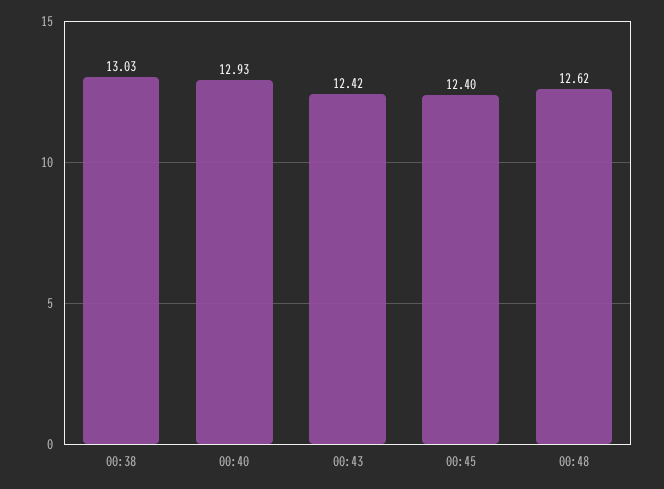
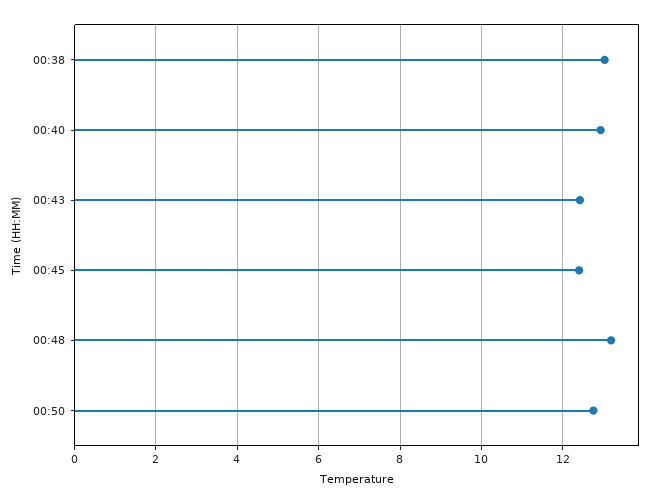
00:48: 12.62 -> 13.2
00:50: none -> 12.8

